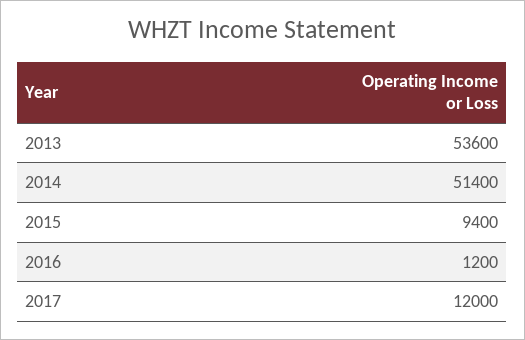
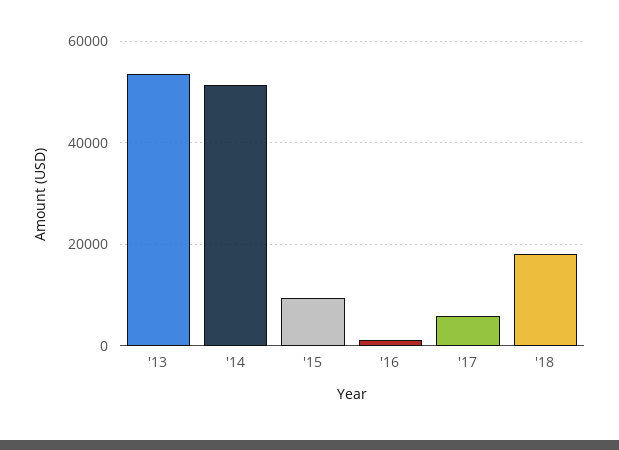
2017: 12000 -> 6000
'18: none -> 18000

